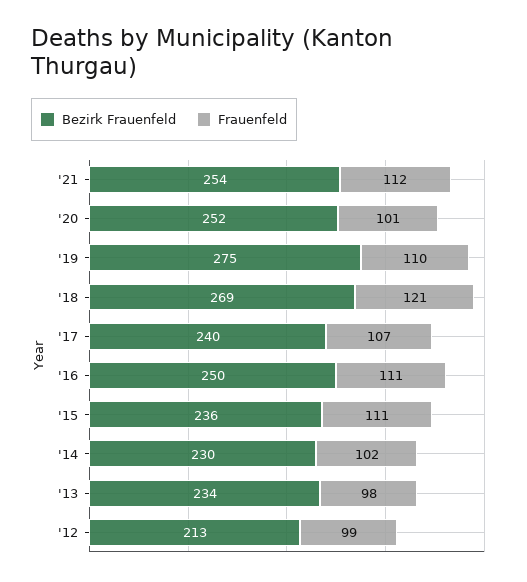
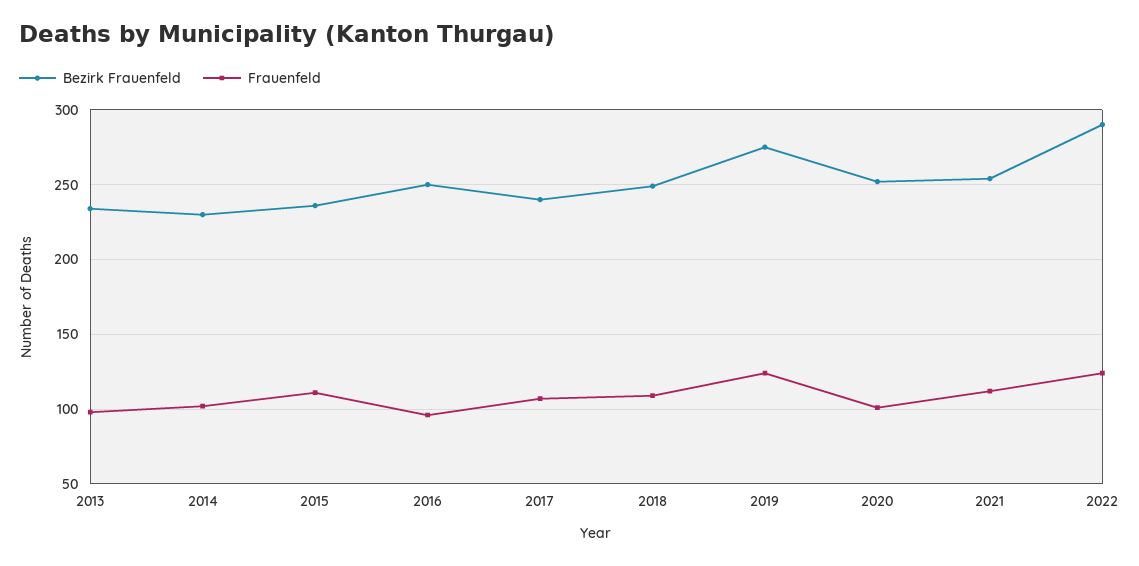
Frauenfeld, '19: 110 -> 125
Bezirk Frauenfeld, '18: 269 -> 250
Frauenfeld, '18: 121 -> 110
Frauenfeld, '16: 111 -> 95
Bezirk Frauenfeld, '12: 213 -> none
Frauenfeld, '12: 99 -> none
Bezirk Frauenfeld, 2022: none -> 290
Frauenfeld, 2022: none -> 125

